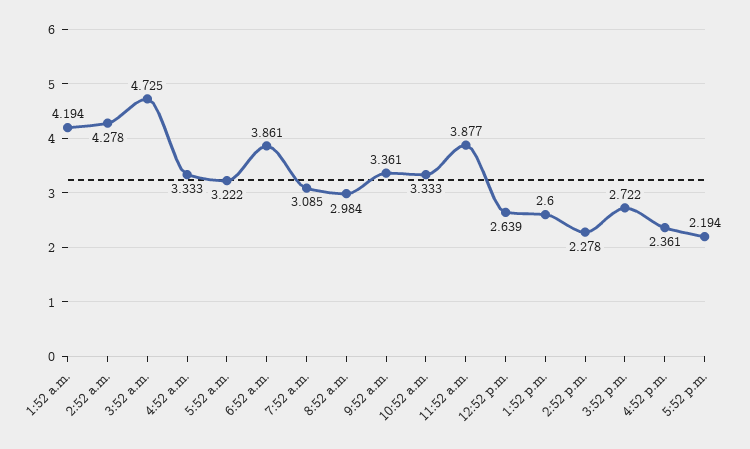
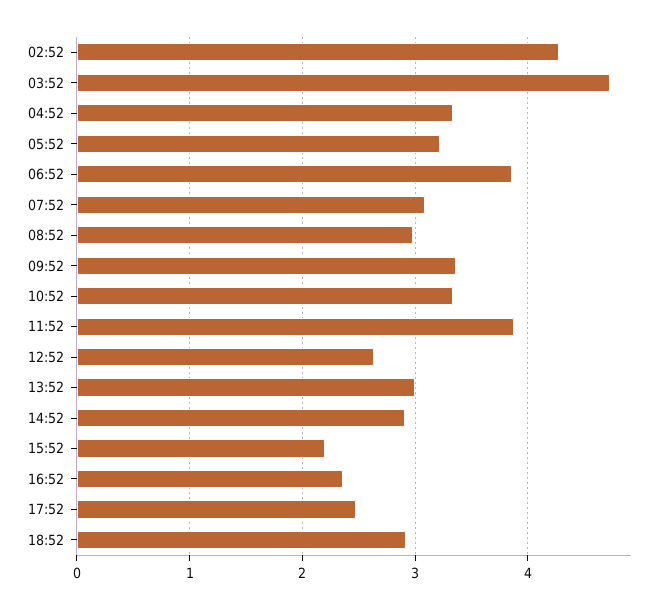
1:52 a.m.: 4.194 -> none
1:52 p.m.: 2.6 -> 3
2:52 p.m.: 2.278 -> 2.9
3:52 p.m.: 2.722 -> 2.2
5:52 p.m.: 2.194 -> 2.5
18:52: none -> 2.9

